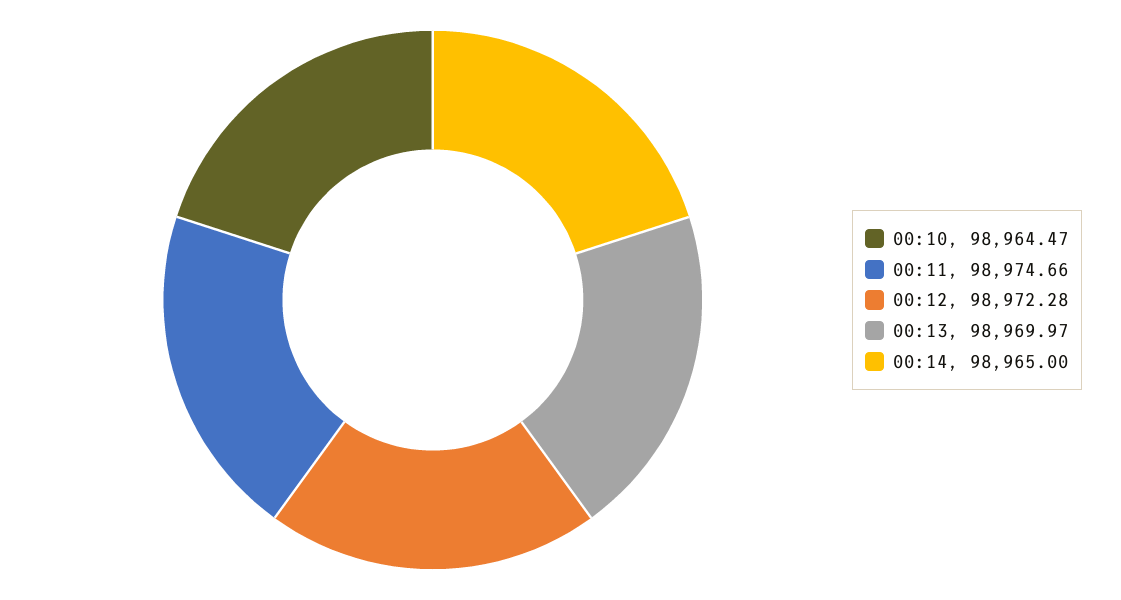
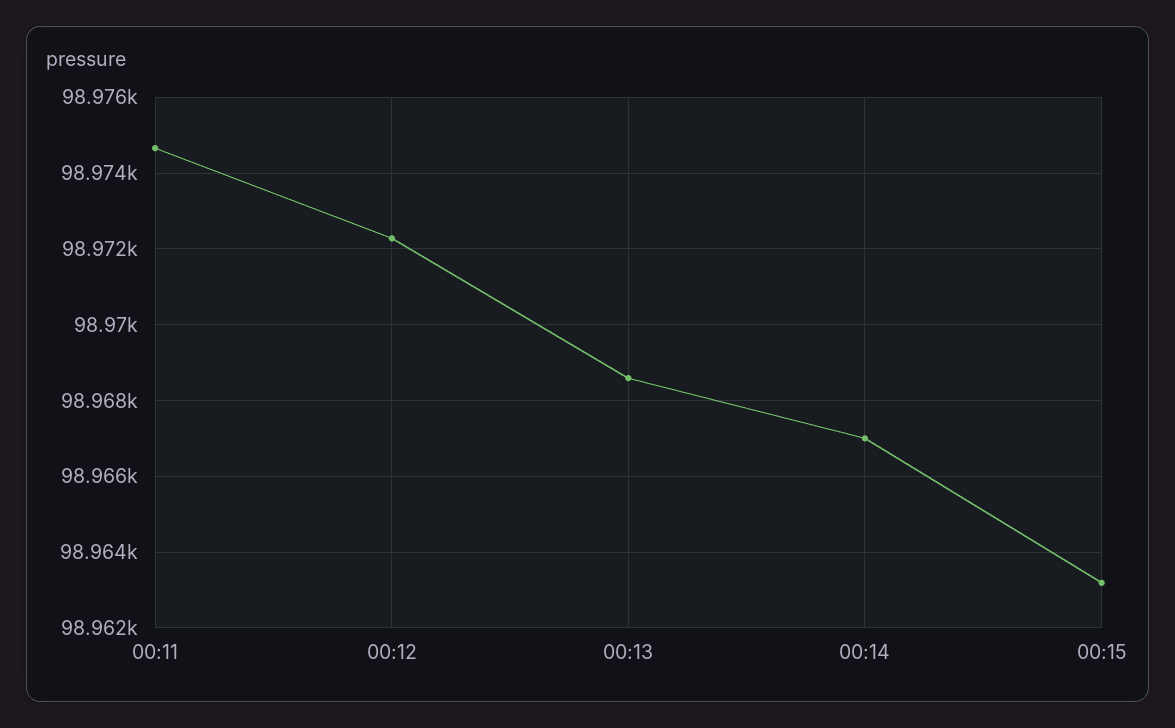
00:10: 98964.47 -> none
00:13: 98969.97 -> 98968.6
00:14: 98965 -> 98967
00:15: none -> 98963.2

